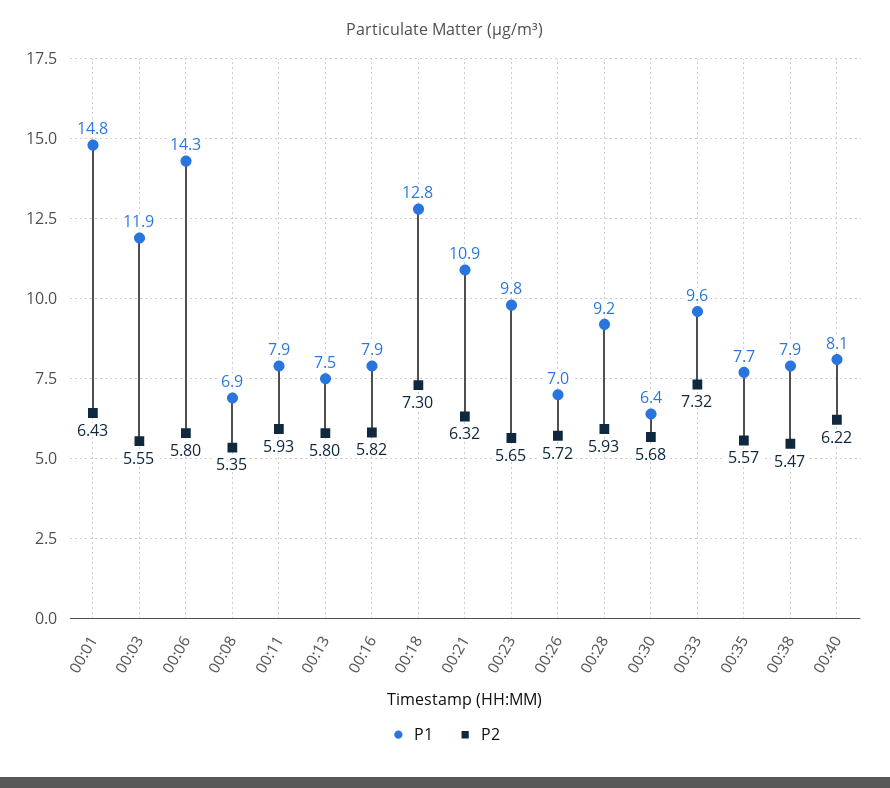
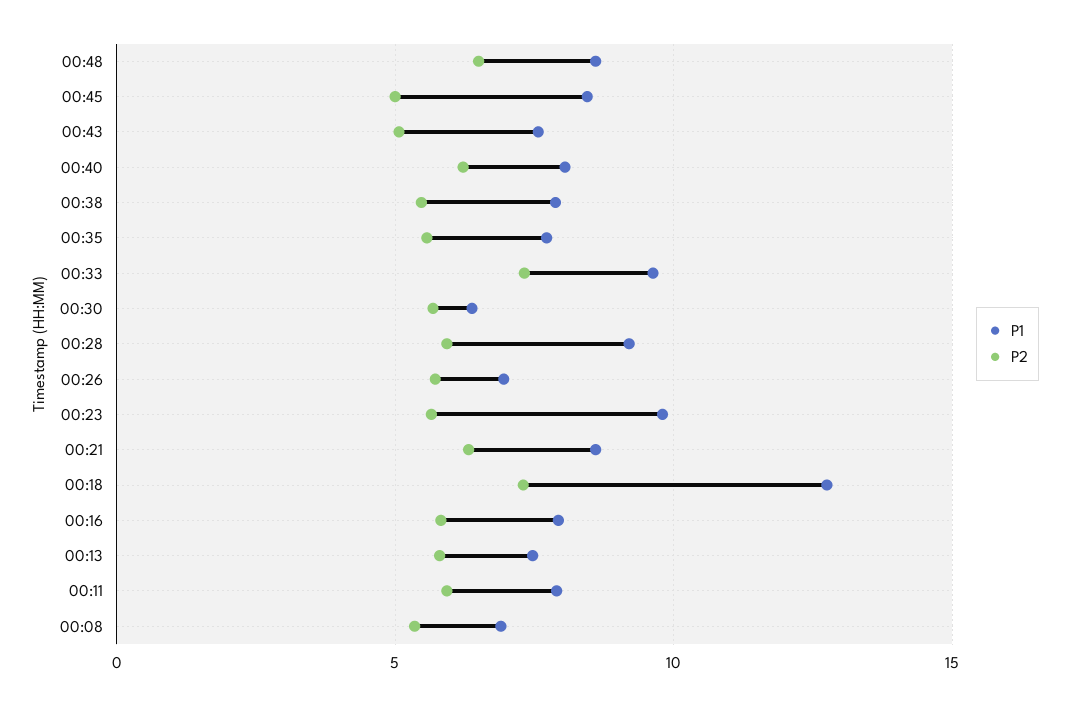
P1, 00:01: 14.8 -> none
P2, 00:01: 6.43 -> none
P1, 00:03: 11.9 -> none
P2, 00:03: 5.55 -> none
P1, 00:06: 14.3 -> none
P2, 00:06: 5.8 -> none
P1, 00:21: 10.9 -> 8.5
P1, 00:48: none -> 8.5
P2, 00:48: none -> 6.5
P1, 00:45: none -> 8.5
P2, 00:45: none -> 5
P1, 00:43: none -> 7.5
P2, 00:43: none -> 5

